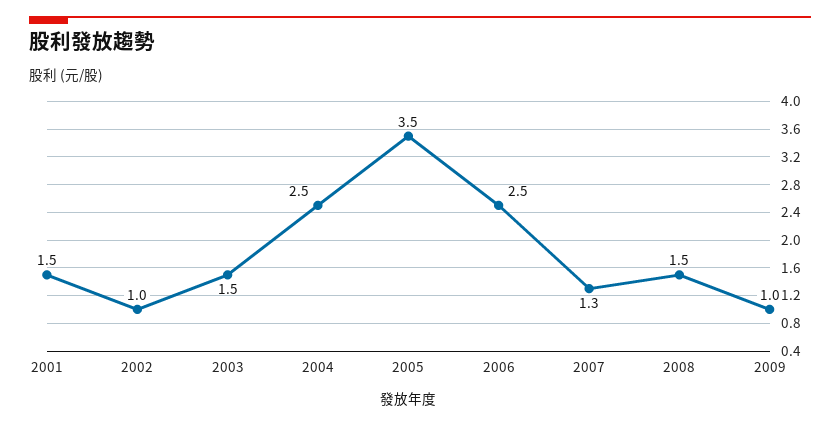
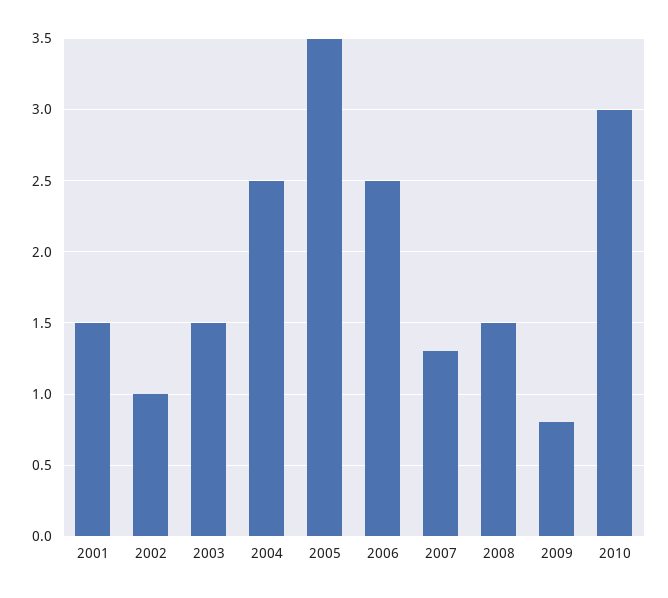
2009: 1 -> 0.8
2010: none -> 3

